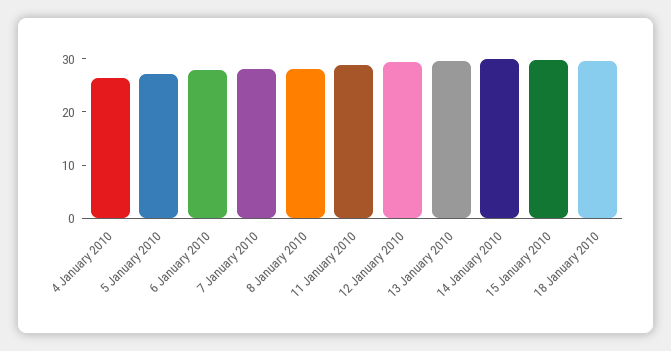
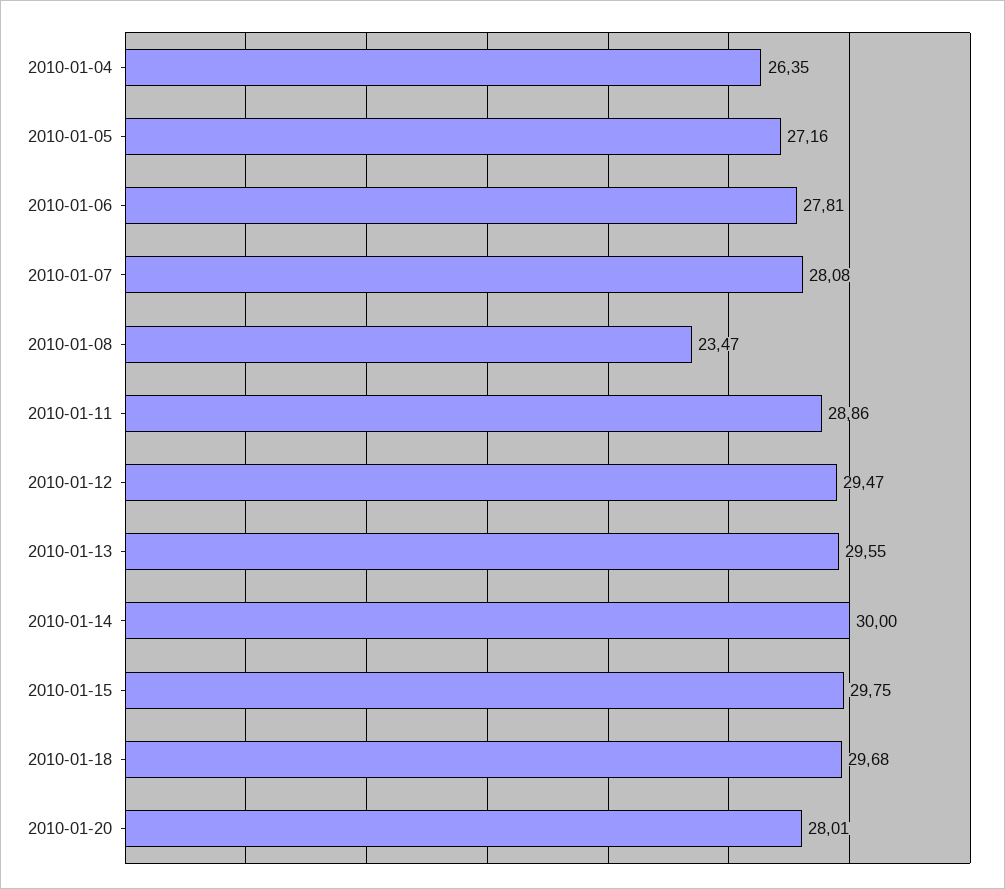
8 January 2010: 28 -> 23.47
2010-01-20: none -> 28.01

